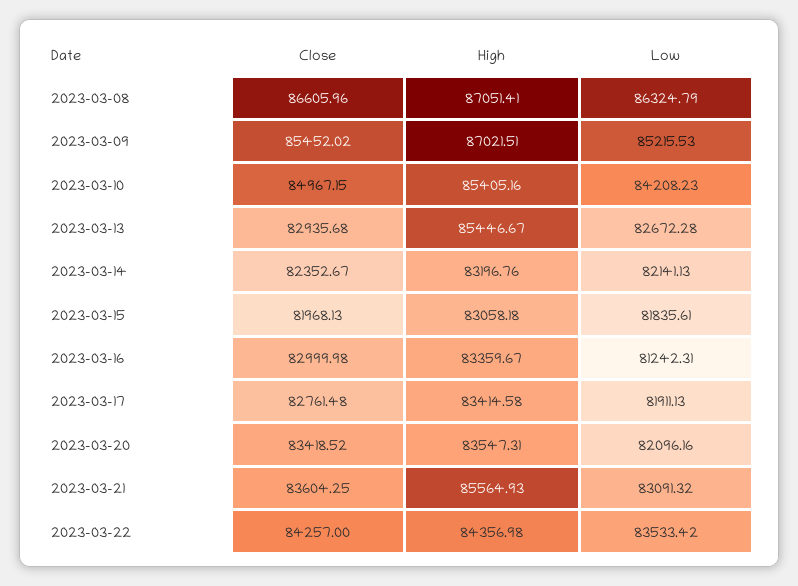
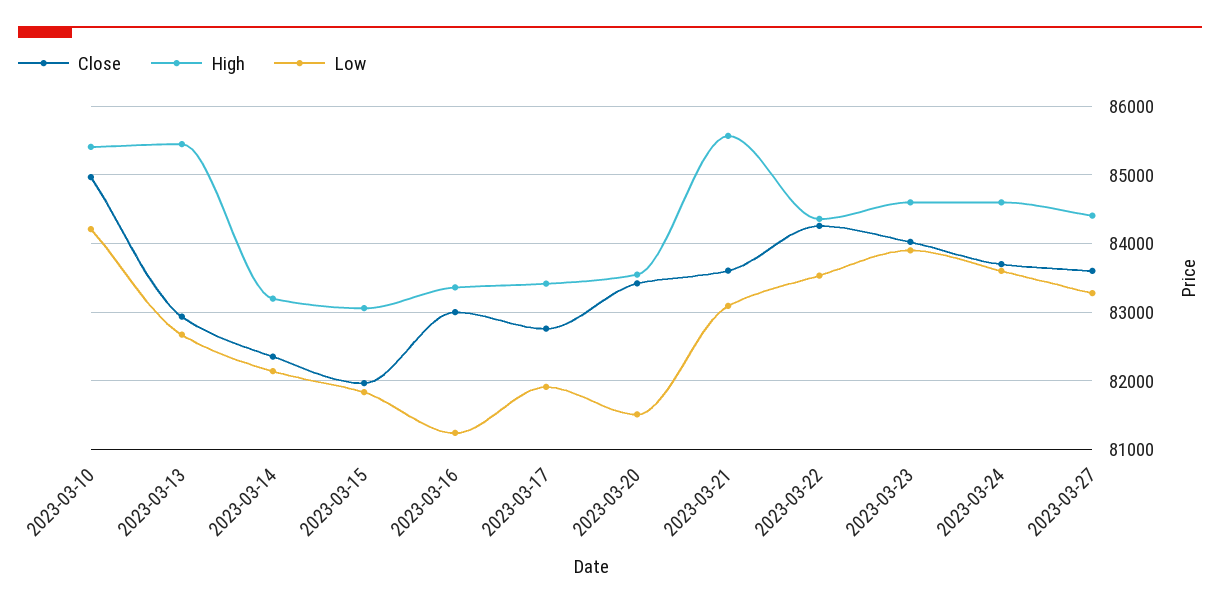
Close, 2023-03-08: 86605.96 -> none
High, 2023-03-08: 87051.41 -> none
Low, 2023-03-08: 86324.79 -> none
Close, 2023-03-09: 85452.02 -> none
High, 2023-03-09: 87021.51 -> none
Low, 2023-03-09: 85215.53 -> none
Low, 2023-03-20: 82096.16 -> 81500
Close, 2023-03-23: none -> 84000
High, 2023-03-23: none -> 84600
Low, 2023-03-23: none -> 83900
Close, 2023-03-24: none -> 83700
High, 2023-03-24: none -> 84600
Low, 2023-03-24: none -> 83600
Close, 2023-03-27: none -> 83600
High, 2023-03-27: none -> 84400
Low, 2023-03-27: none -> 83300

